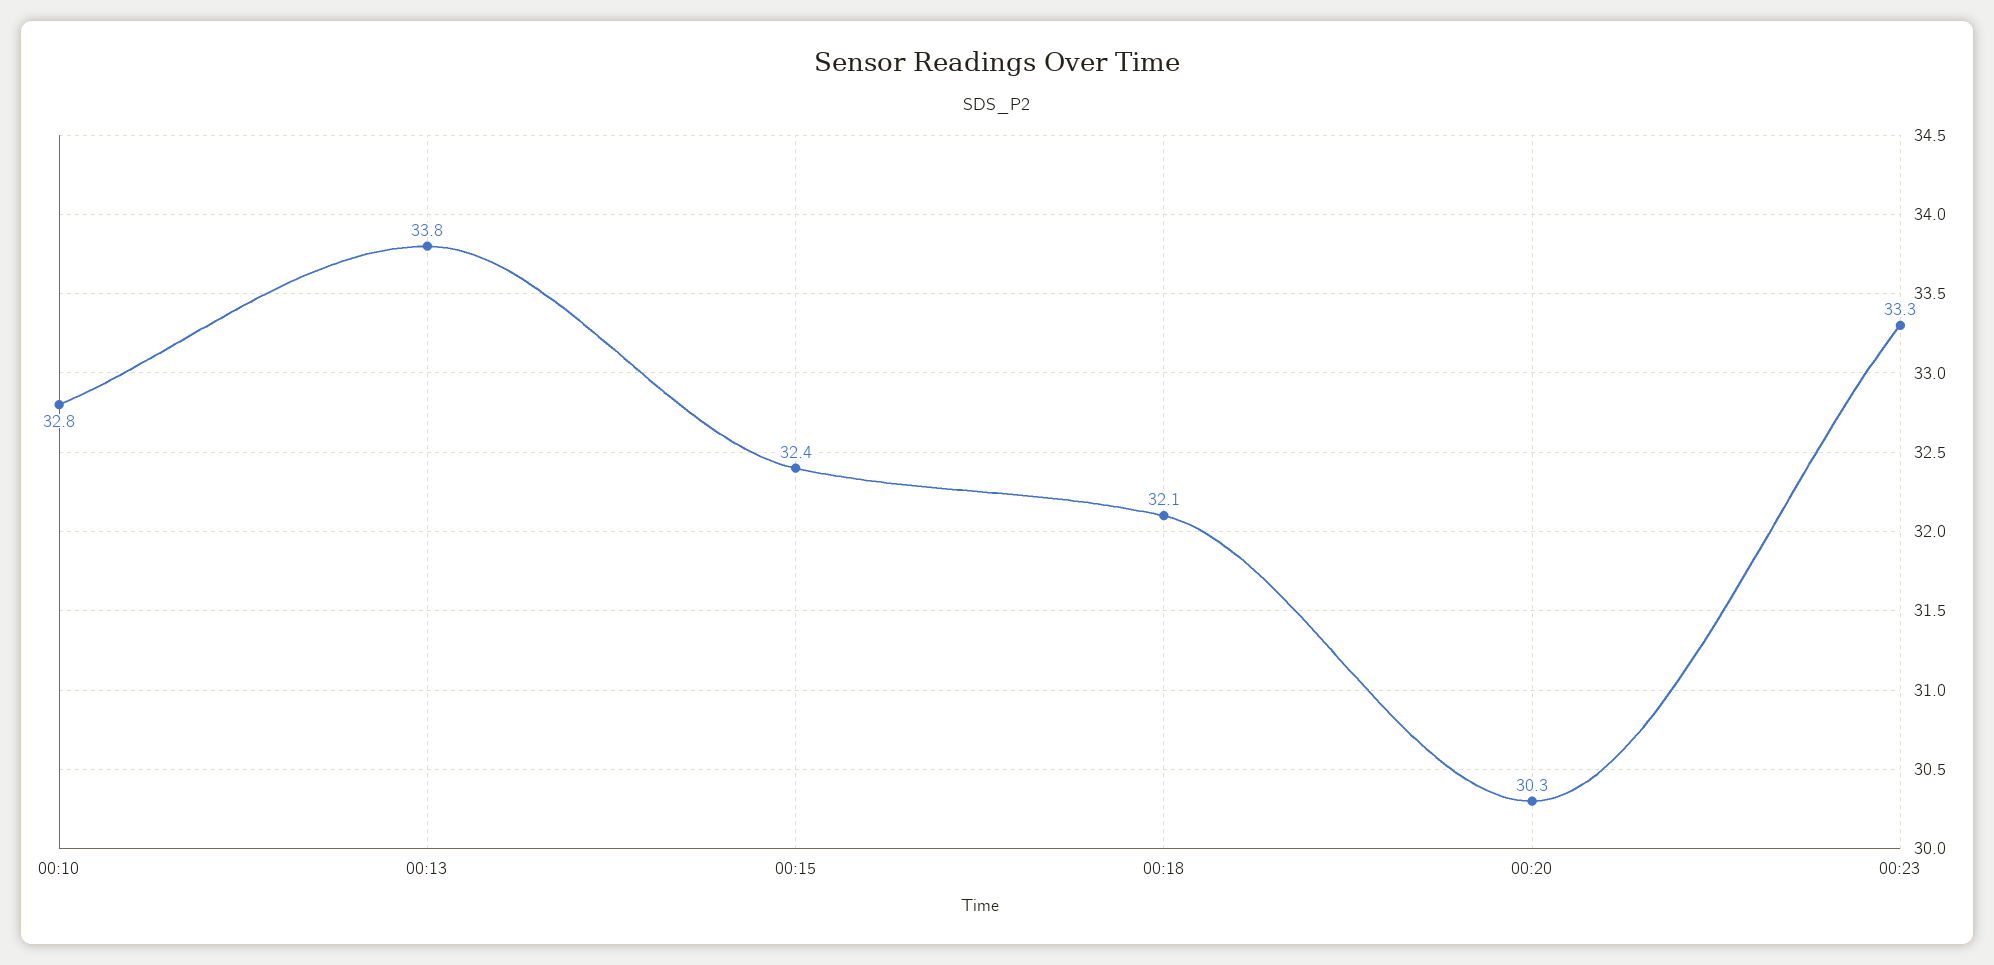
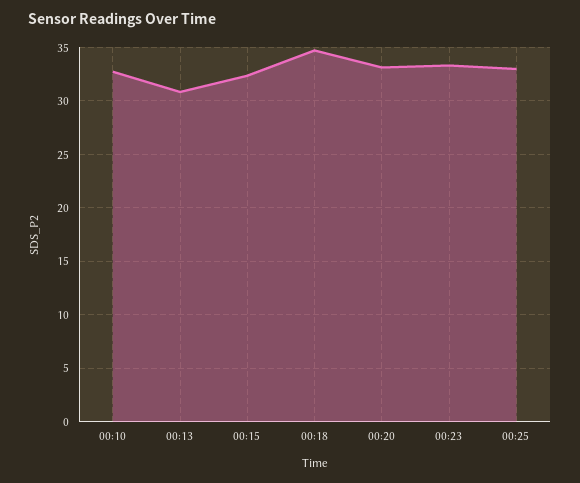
00:13: 33.8 -> 31
00:18: 32.1 -> 35
00:20: 30.3 -> 33
00:25: none -> 33

